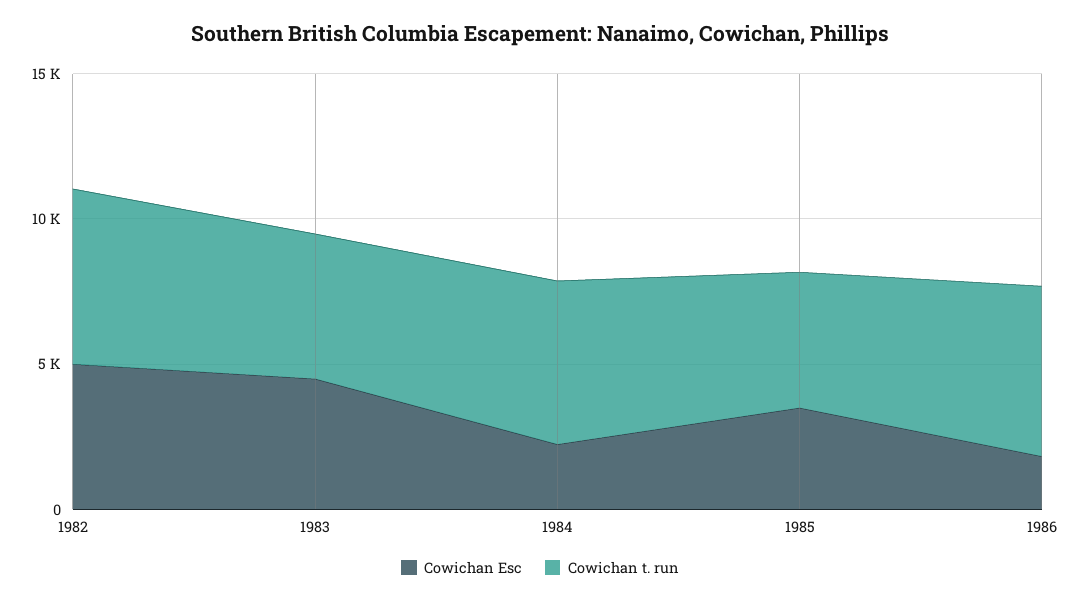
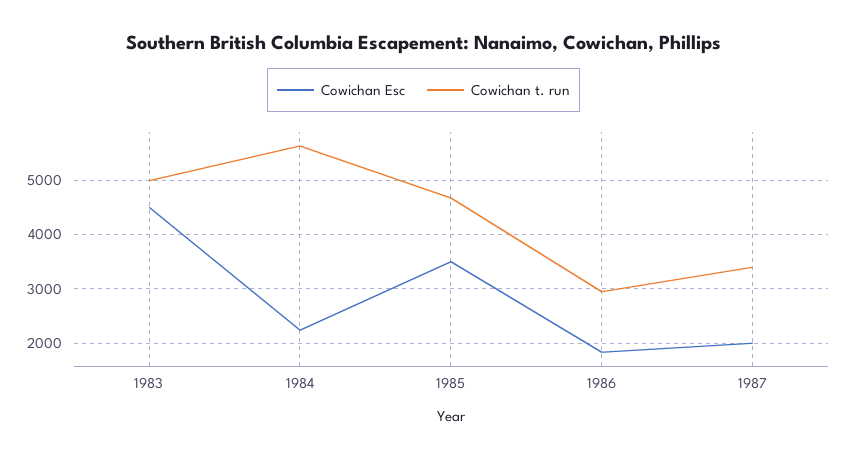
Cowichan Esc, 1982: 5000 -> none
Cowichan t. run, 1982: 6000 -> none
Cowichan t. run, 1986: 6000 -> 3000
Cowichan Esc, 1987: none -> 2000
Cowichan t. run, 1987: none -> 3400

